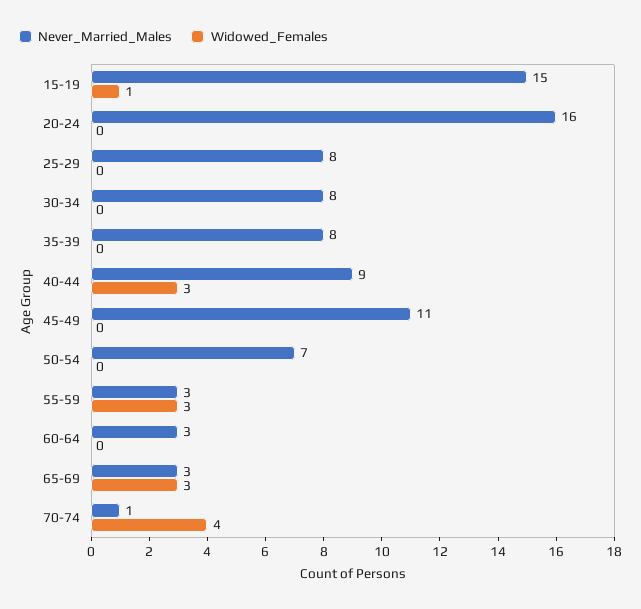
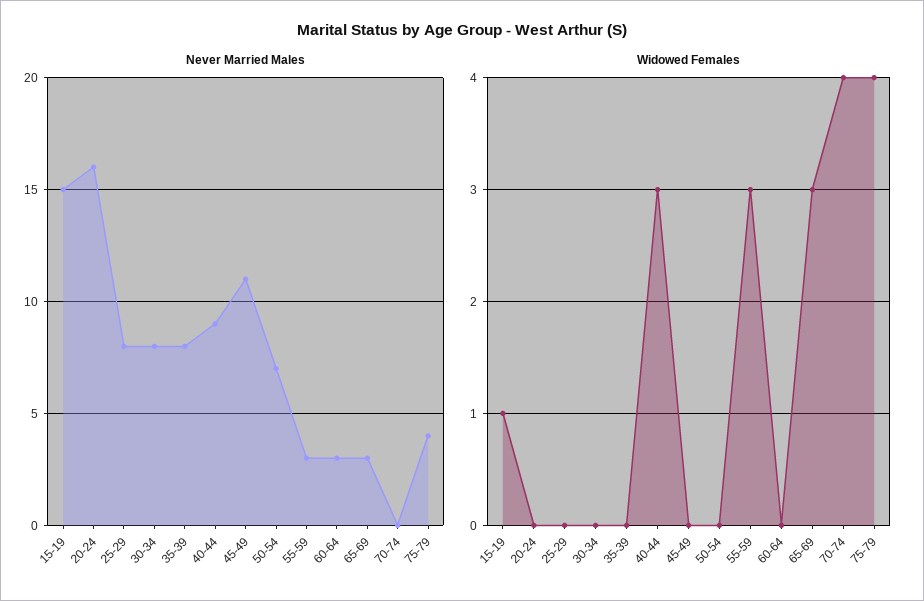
Never_Married_Males, 70-74: 1 -> 0
Never_Married_Males, 75-79: none -> 4
Widowed_Females, 75-79: none -> 4

